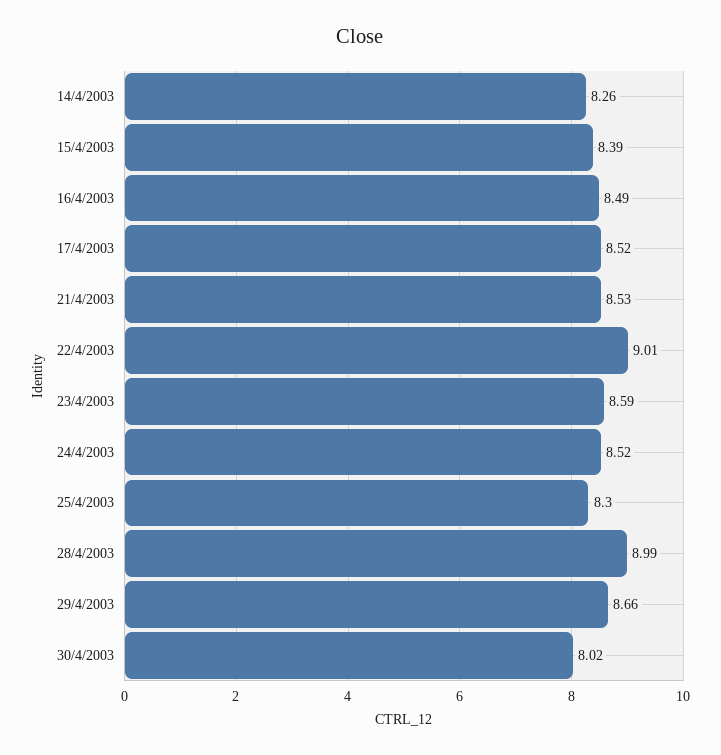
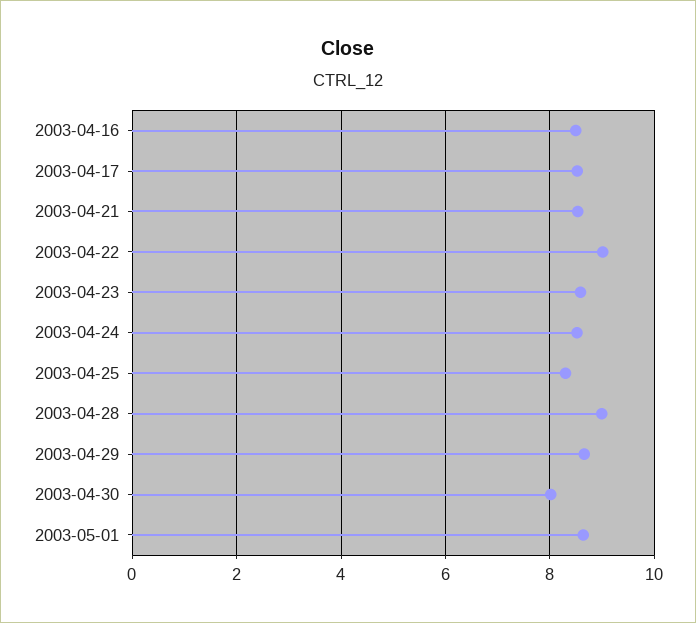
14/4/2003: 8.26 -> none
15/4/2003: 8.39 -> none
2003-05-01: none -> 8.6

